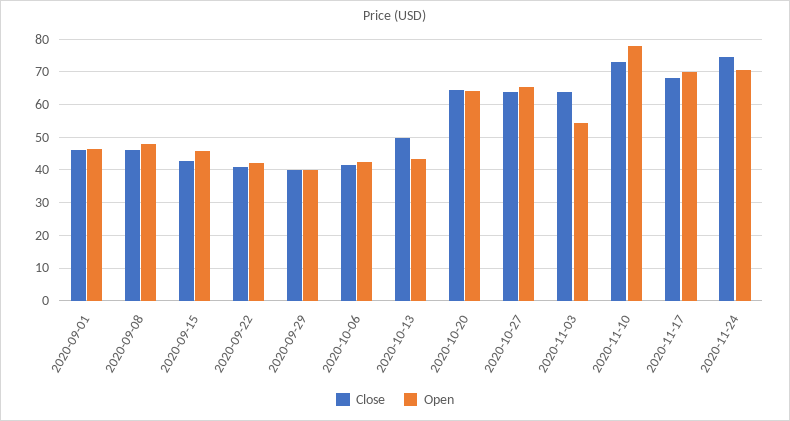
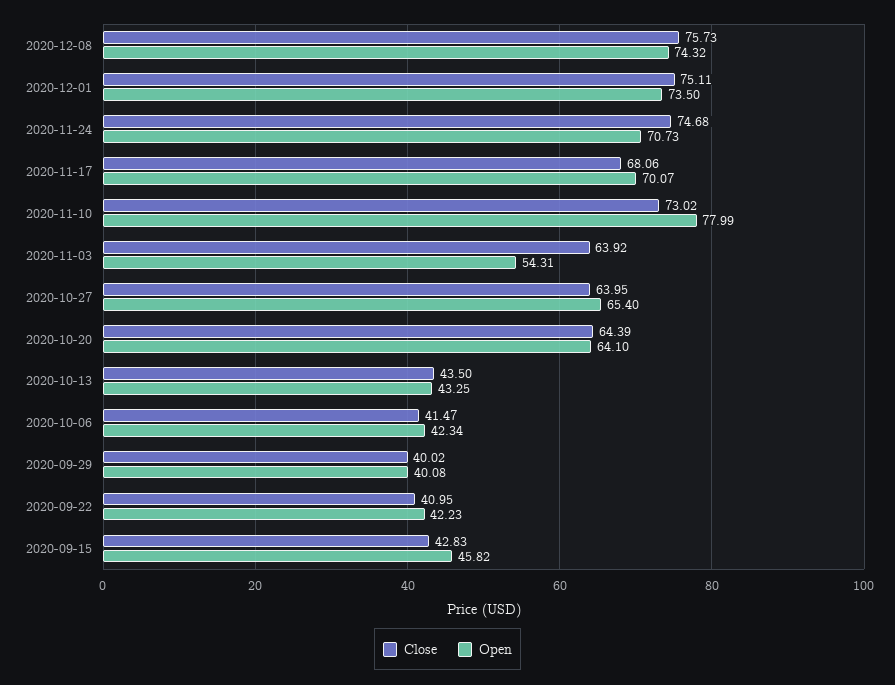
Close, 2020-09-01: 46 -> none
Open, 2020-09-01: 46 -> none
Close, 2020-09-08: 46 -> none
Open, 2020-09-08: 48 -> none
Close, 2020-10-13: 50 -> 43.5
Close, 2020-12-08: none -> 75.73
Open, 2020-12-08: none -> 74.32
Close, 2020-12-01: none -> 75.11
Open, 2020-12-01: none -> 73.5

